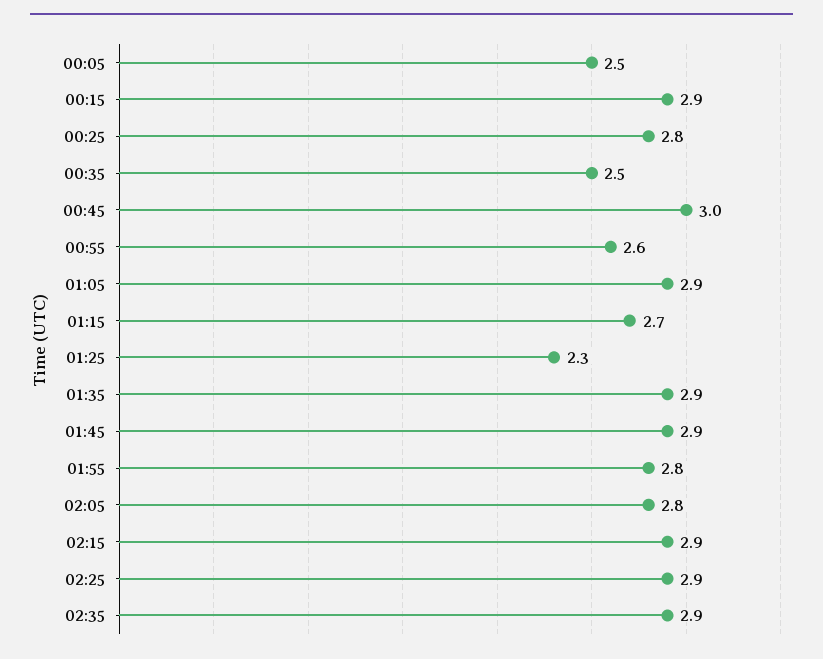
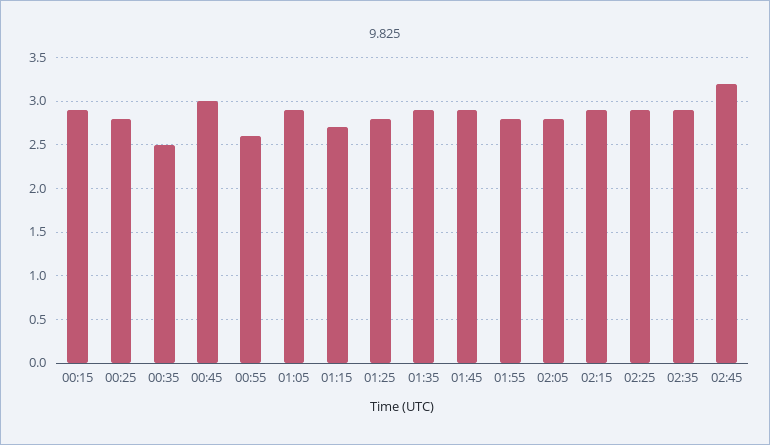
00:05: 2.5 -> none
01:25: 2.3 -> 2.8
02:45: none -> 3.2

